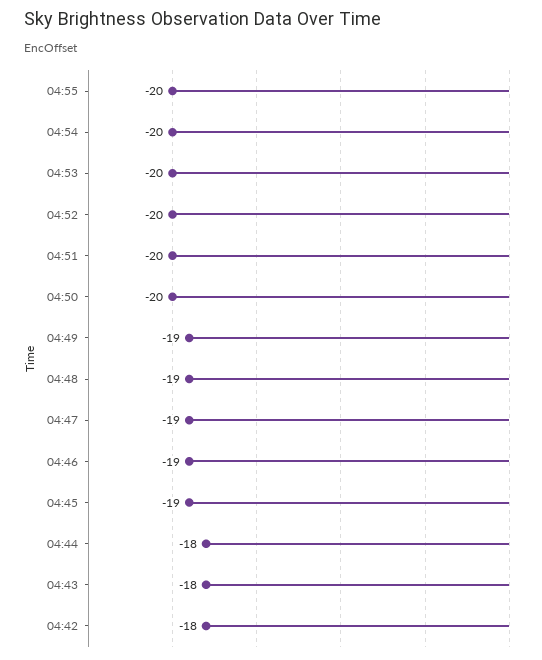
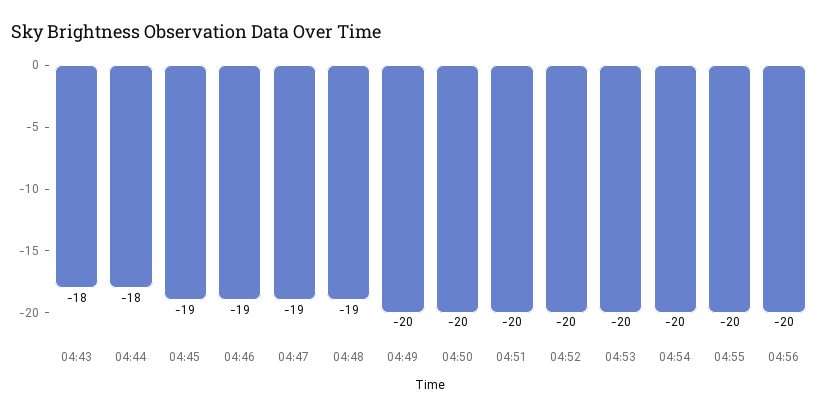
04:49: -19 -> -20
04:42: -18 -> none
04:56: none -> -20

